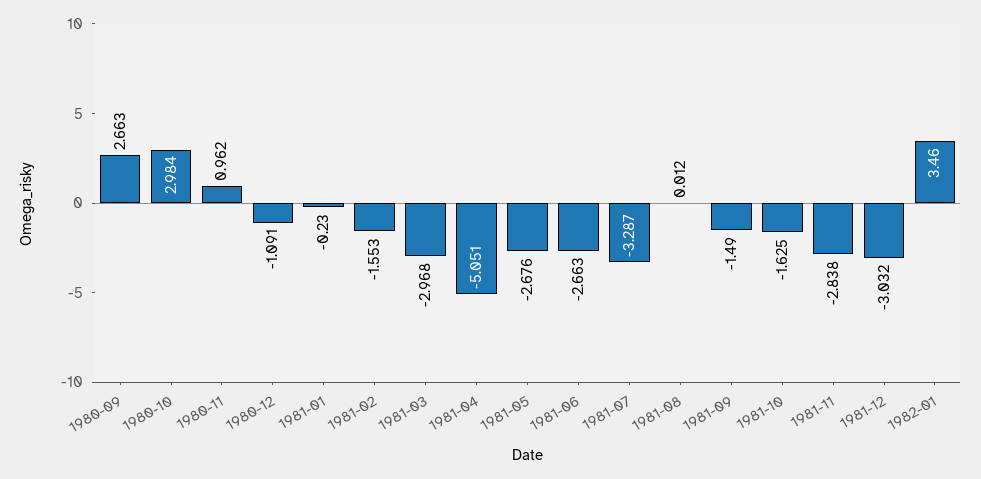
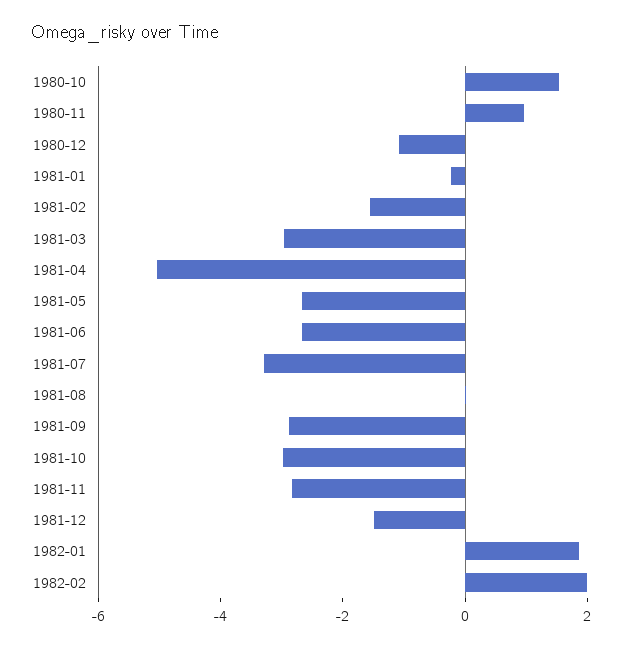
1980-09: 2.663 -> none
1980-10: 2.984 -> 1.5
1981-09: -1.49 -> -3
1981-10: -1.625 -> -3
1981-12: -3.032 -> -1.5
1982-01: 3.46 -> 2
1982-02: none -> 2

